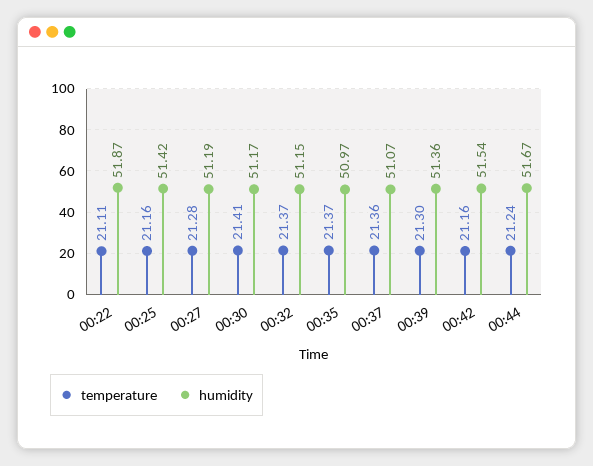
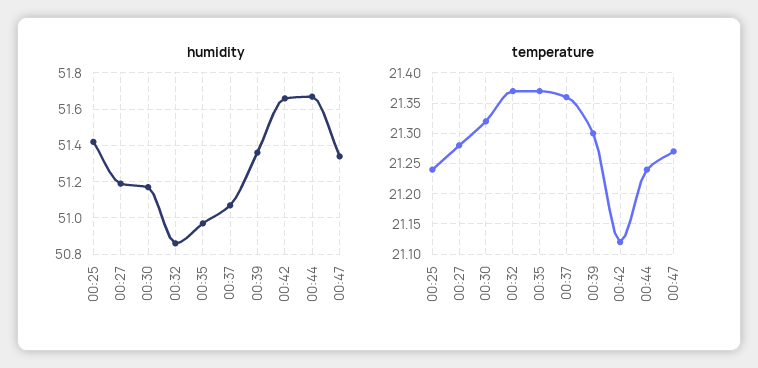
temperature, 00:22: 21.11 -> none
humidity, 00:22: 51.87 -> none
temperature, 00:25: 21.16 -> 21.24
temperature, 00:30: 21.41 -> 21.32
humidity, 00:32: 51.15 -> 50.85
temperature, 00:42: 21.16 -> 21.12
humidity, 00:42: 51.54 -> 51.65
humidity, 00:47: none -> 51.35
temperature, 00:47: none -> 21.27

